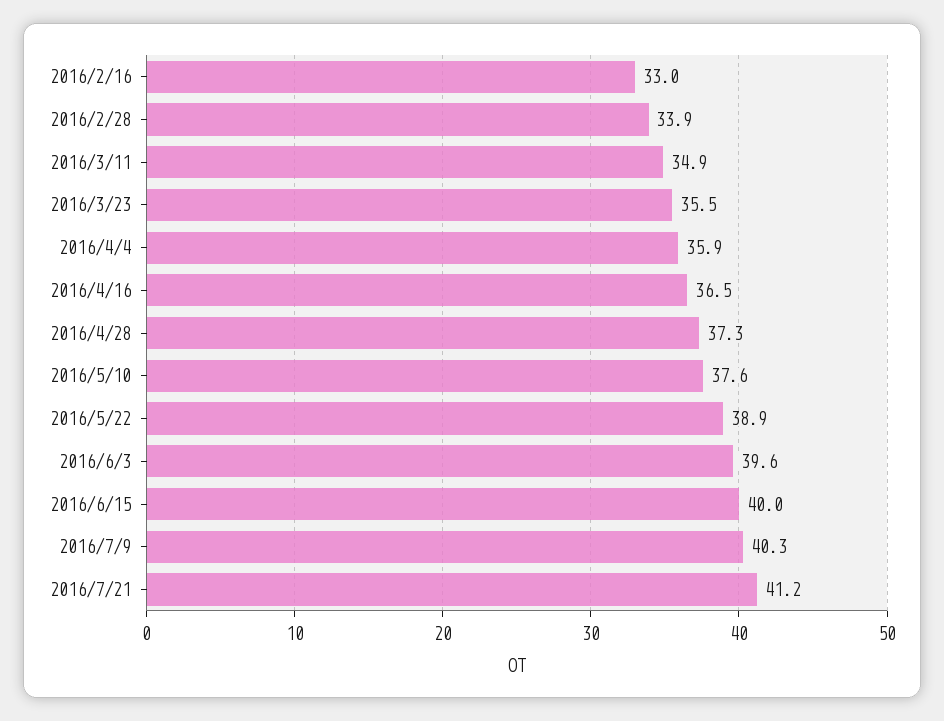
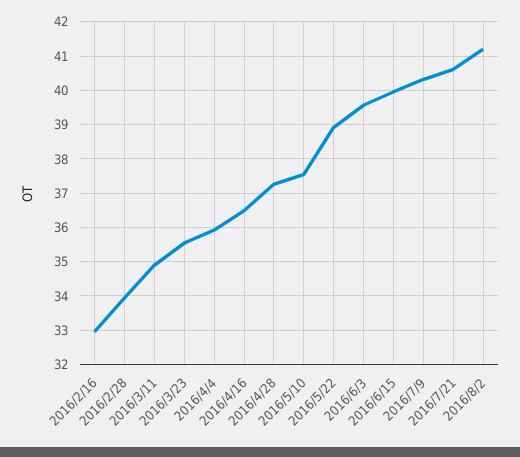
2016/7/21: 41.2 -> 40.6
2016/8/2: none -> 41.2

